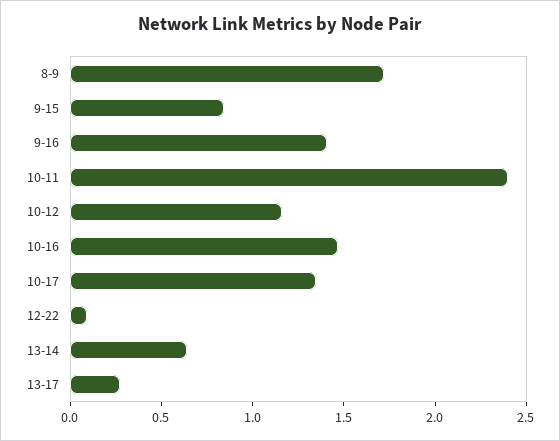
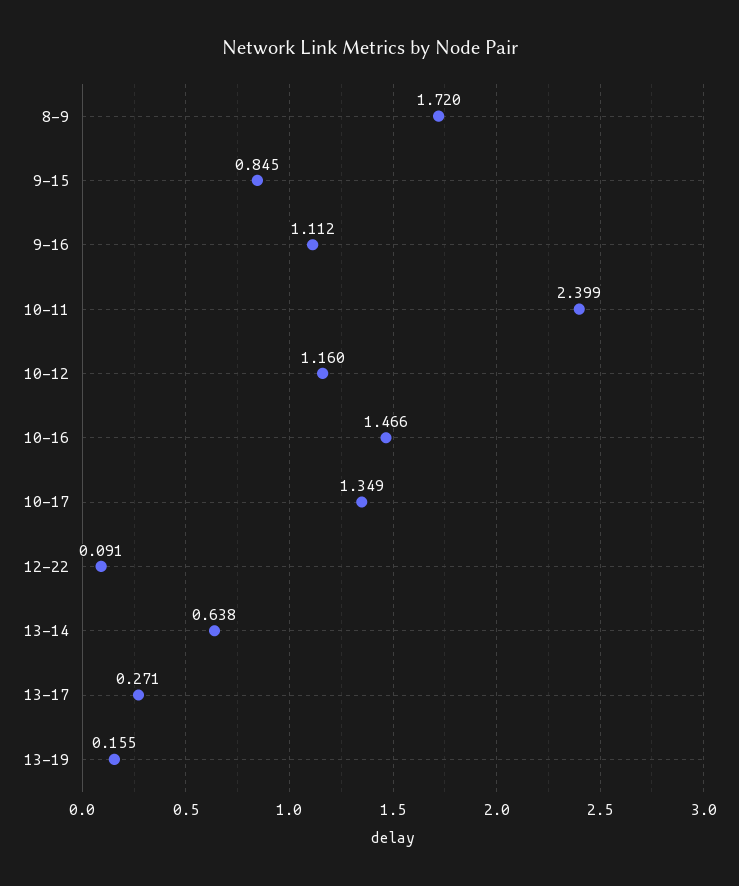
9-16: 1.4 -> 1.112
13-19: none -> 0.155

